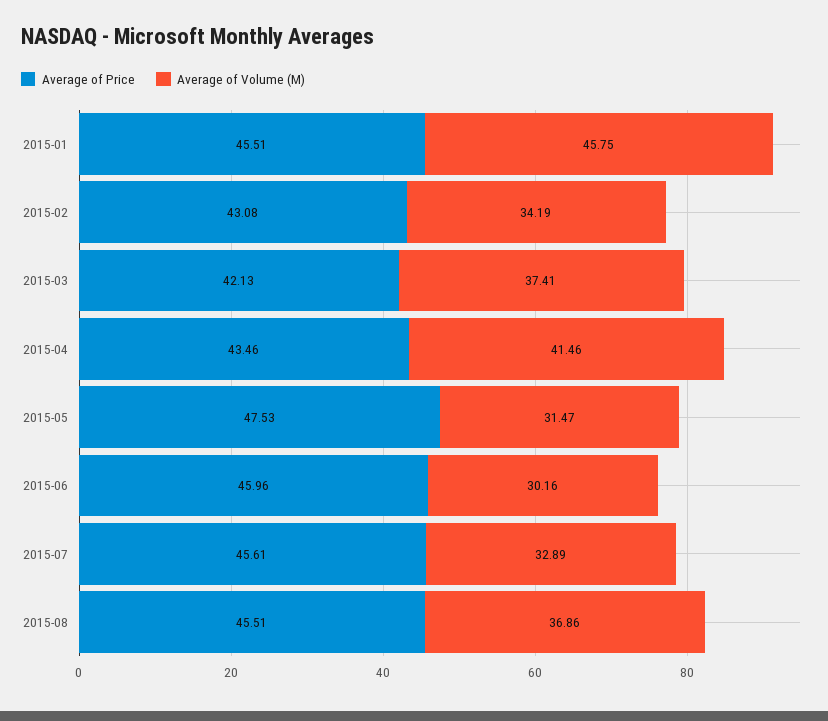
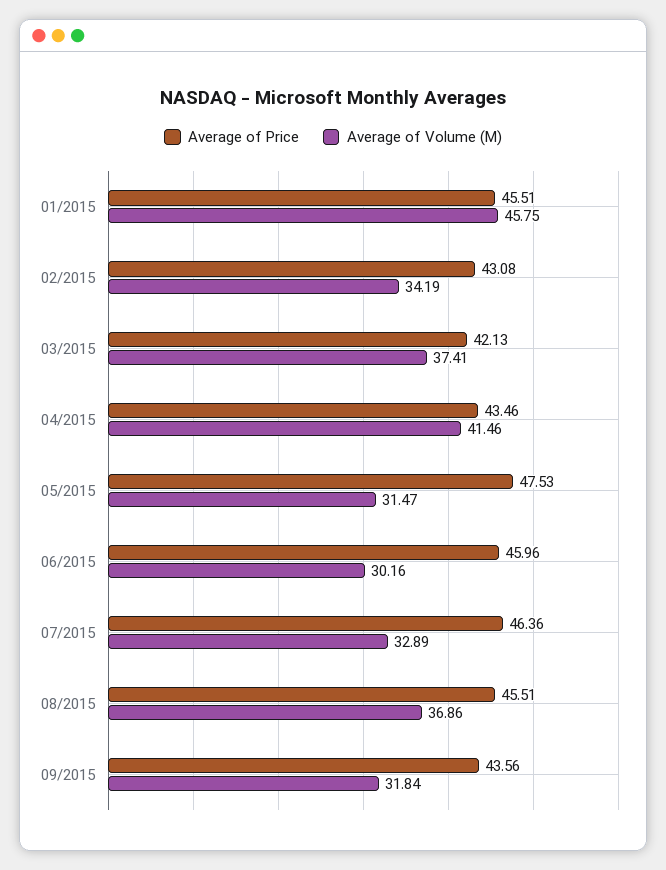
Average of Price, 2015-07: 45.61 -> 46.36
Average of Price, 09/2015: none -> 43.56
Average of Volume (M), 09/2015: none -> 31.84

